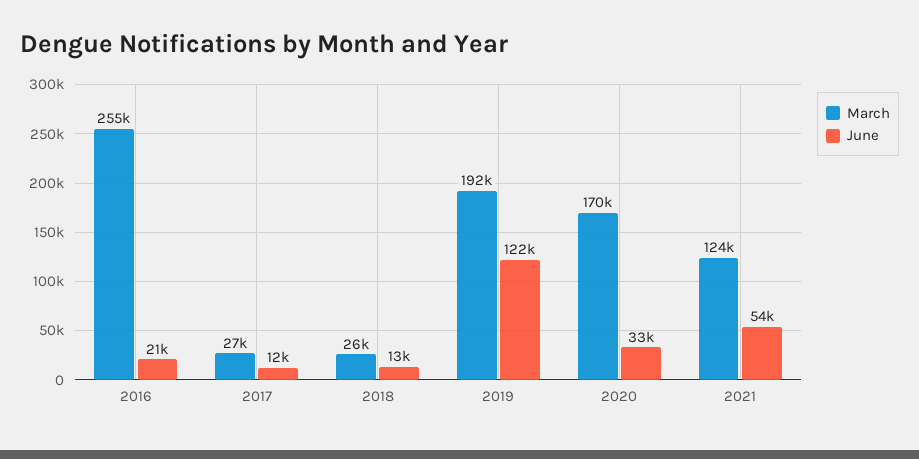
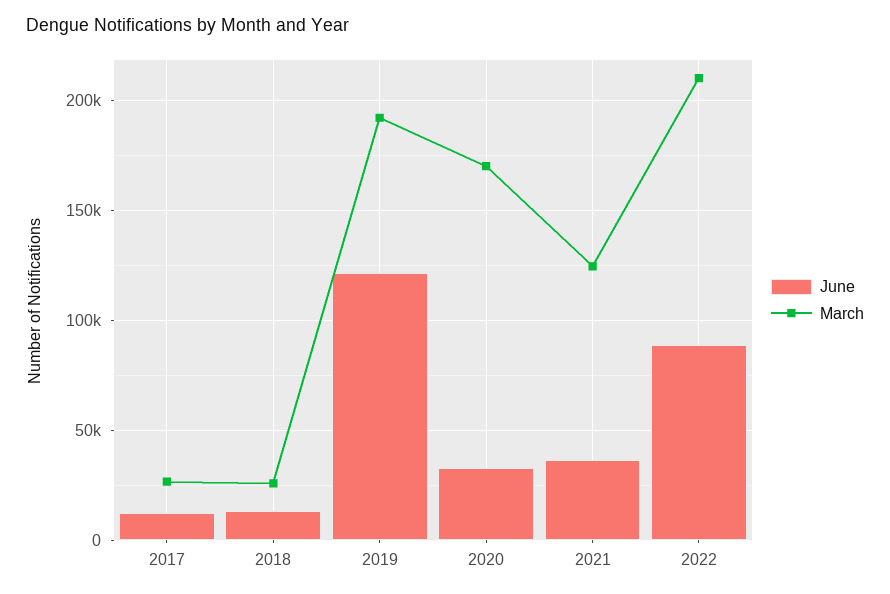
March, 2016: 255000 -> none
June, 2016: 21000 -> none
June, 2021: 54000 -> 35000
June, 2022: none -> 90000
March, 2022: none -> 210000

